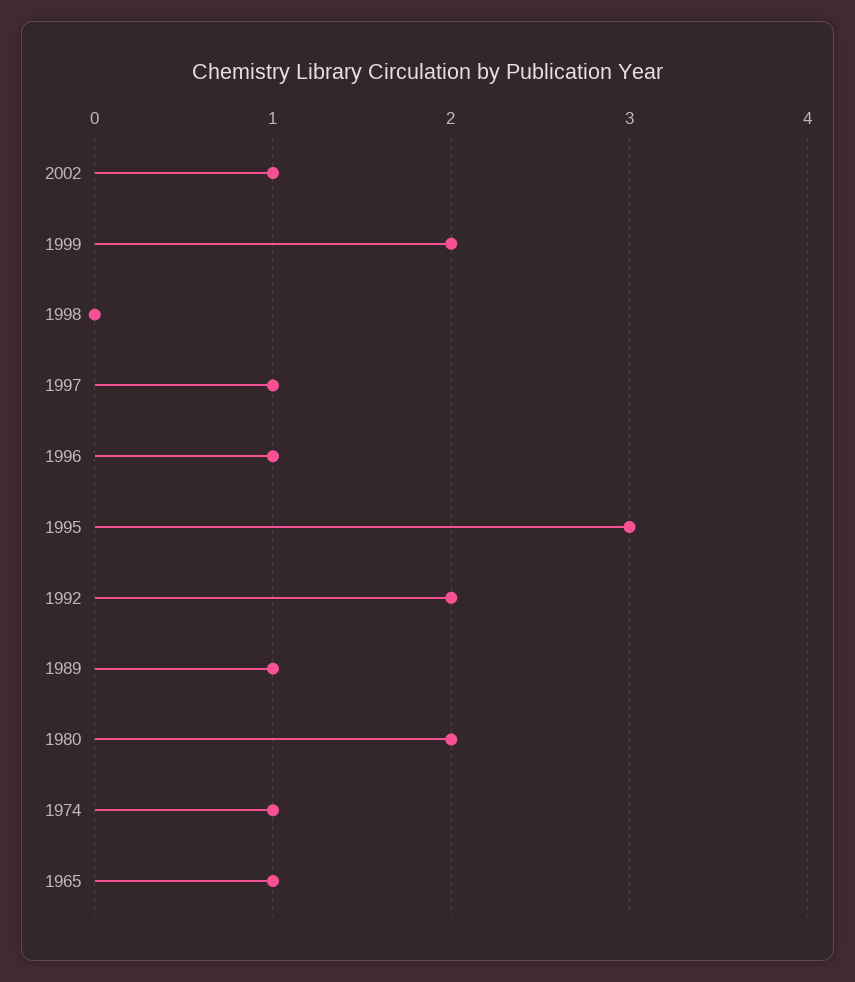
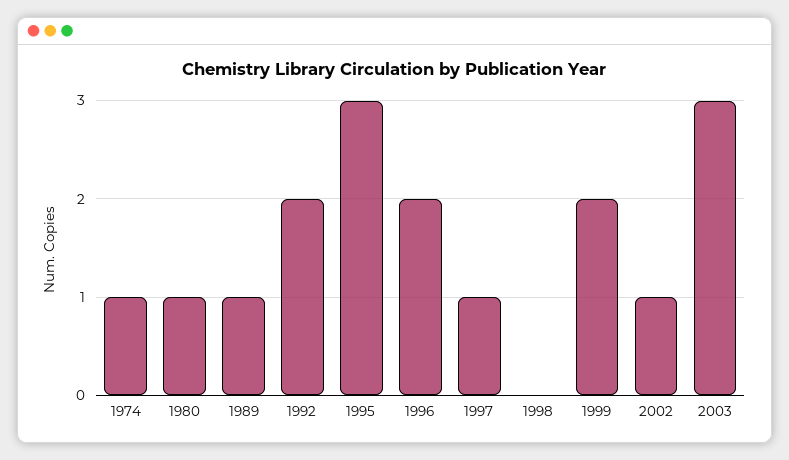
1996: 1 -> 2
1980: 2 -> 1
1965: 1 -> none
2003: none -> 3

